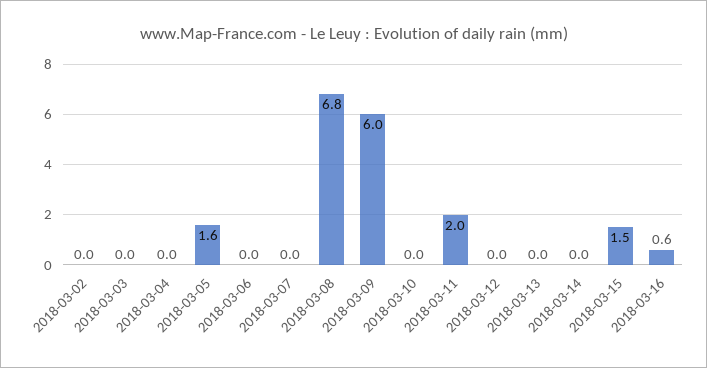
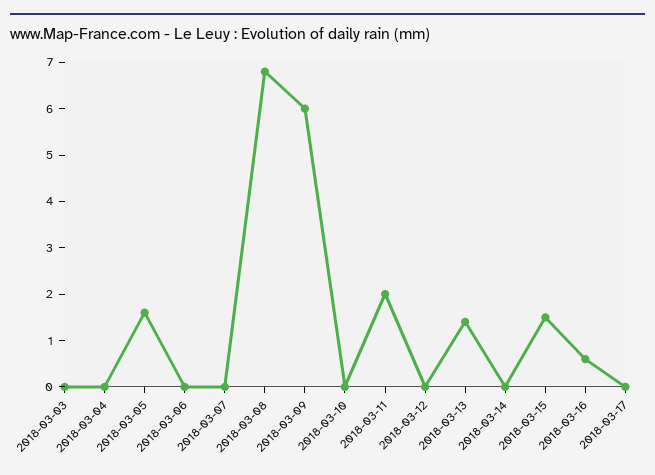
2018-03-02: 0 -> none
2018-03-13: 0 -> 1.5
2018-03-17: none -> 0

